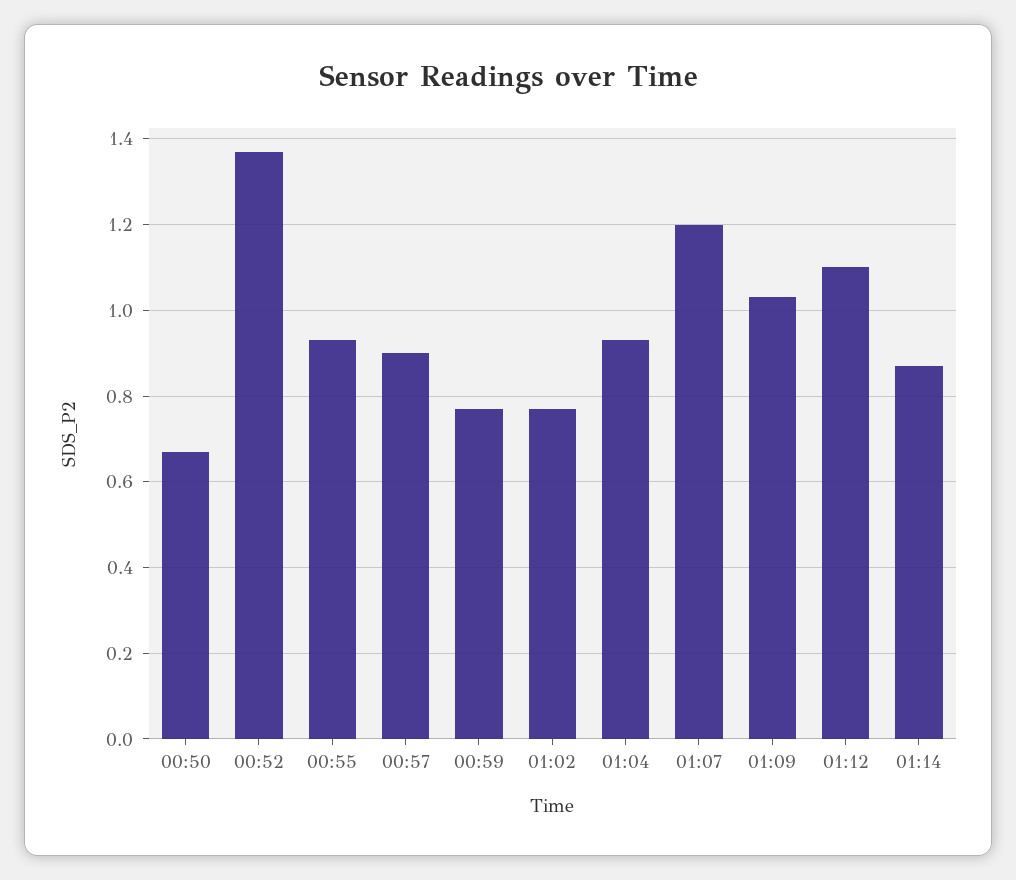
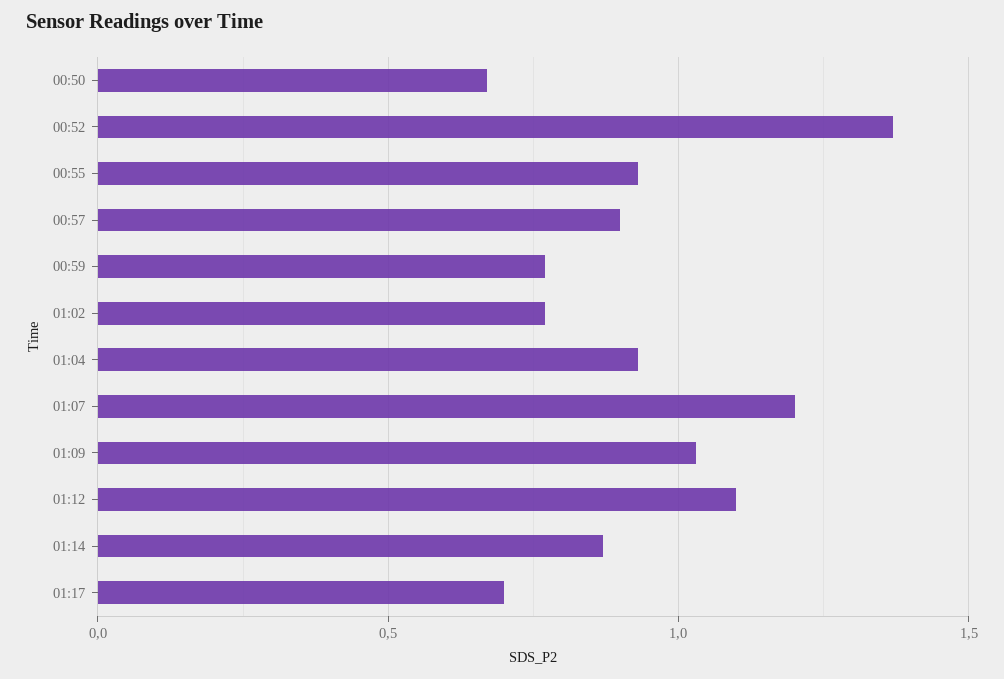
01:17: none -> 0.7

